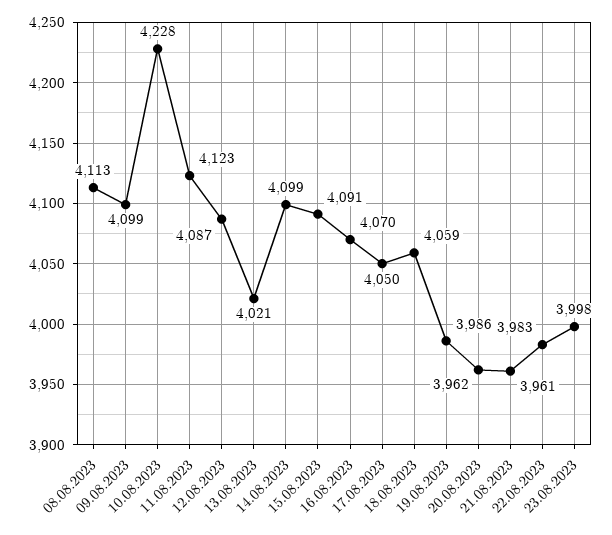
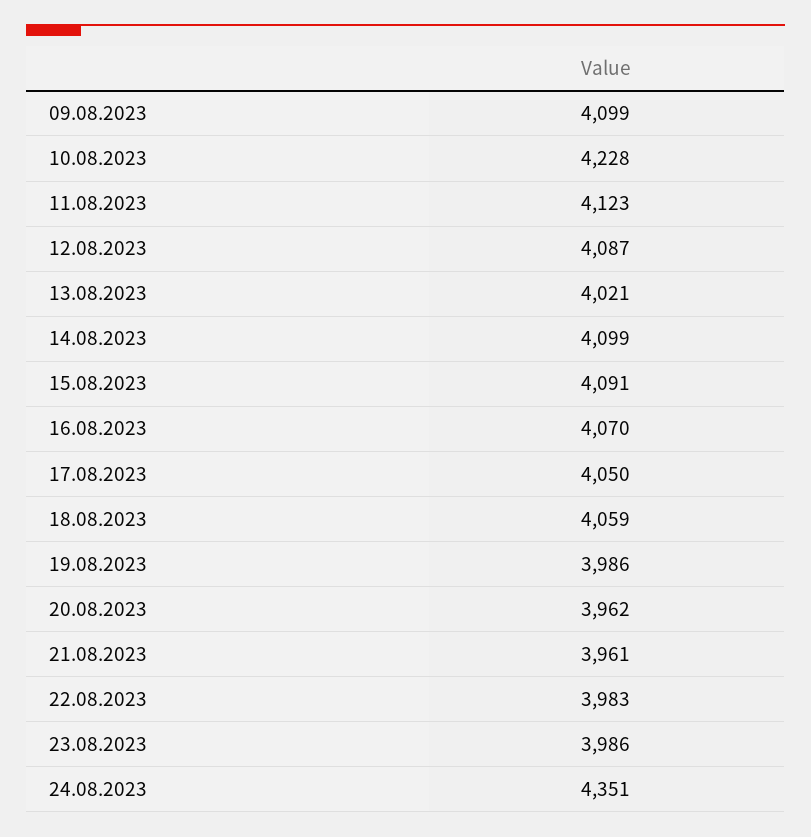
08.08.2023: 4113 -> none
23.08.2023: 3998 -> 3986
24.08.2023: none -> 4351

